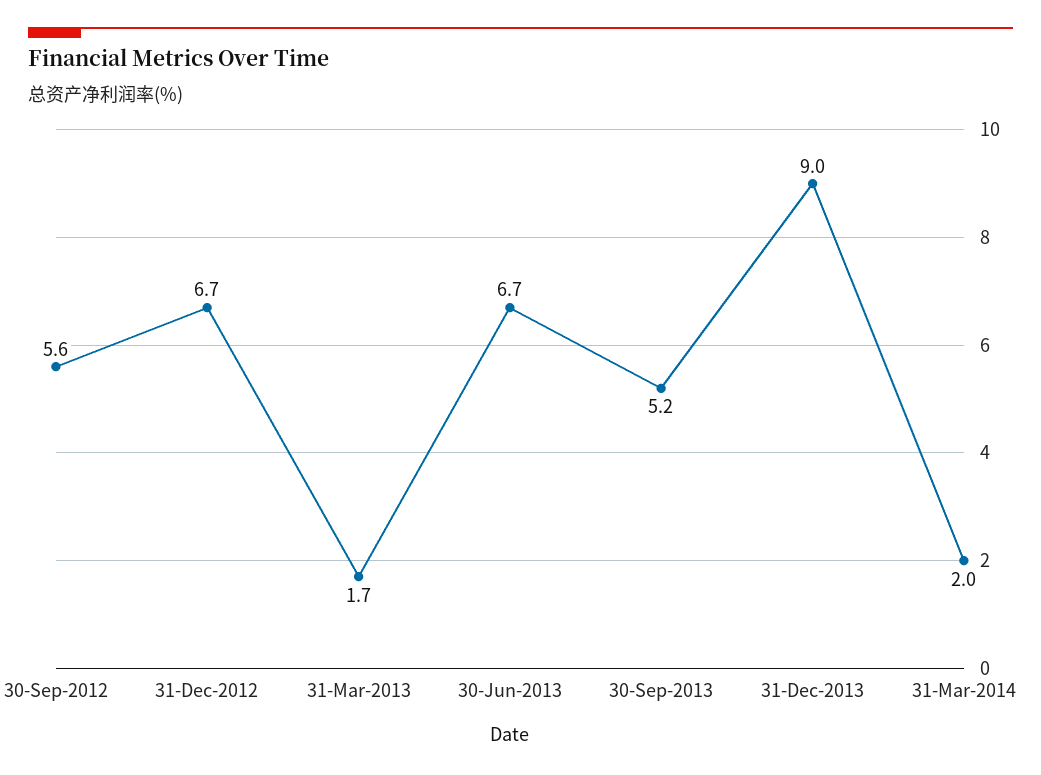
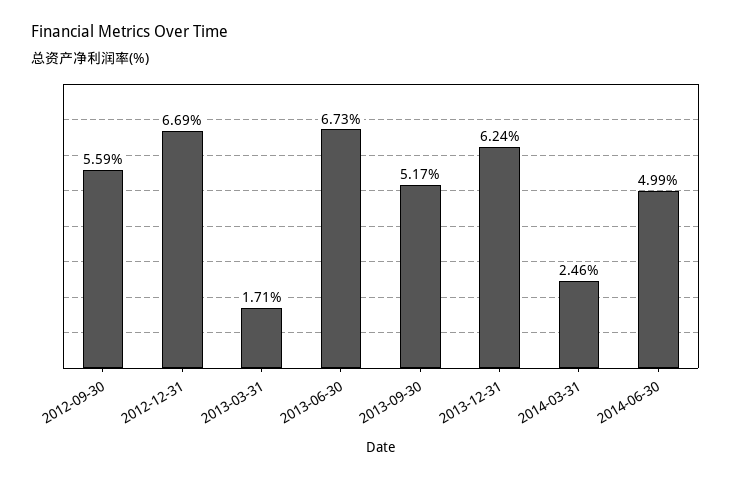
31-Dec-2013: 9 -> 6.24
31-Mar-2014: 2 -> 2.46
2014-06-30: none -> 4.99

